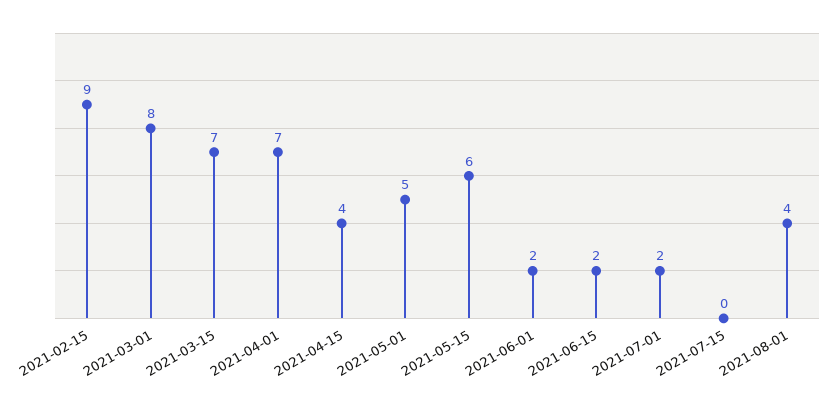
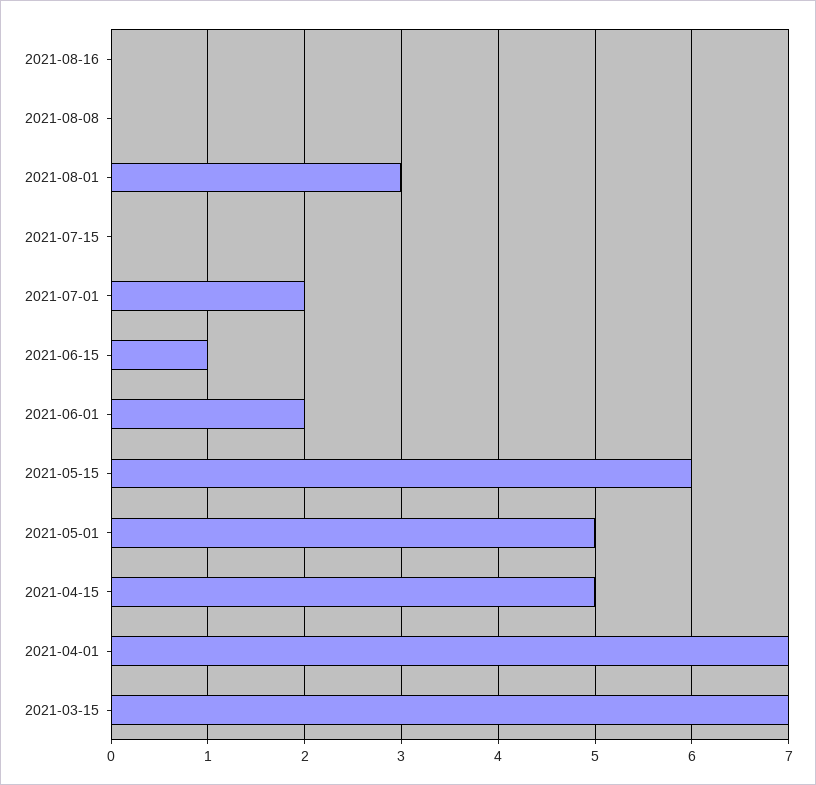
2021-02-15: 9 -> none
2021-03-01: 8 -> none
2021-04-15: 4 -> 5
2021-06-15: 2 -> 1
2021-08-01: 4 -> 3
2021-08-16: none -> 0
2021-08-08: none -> 0

